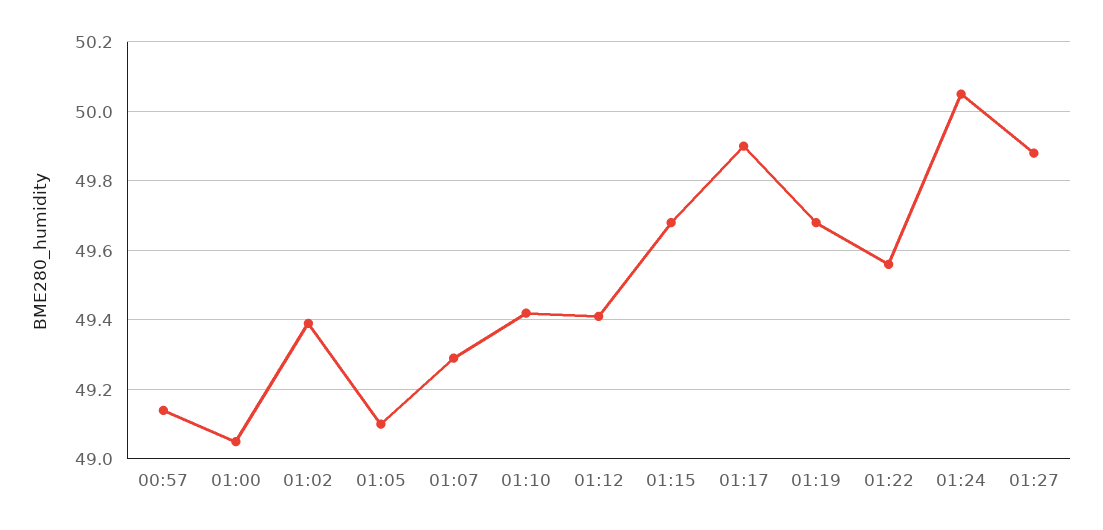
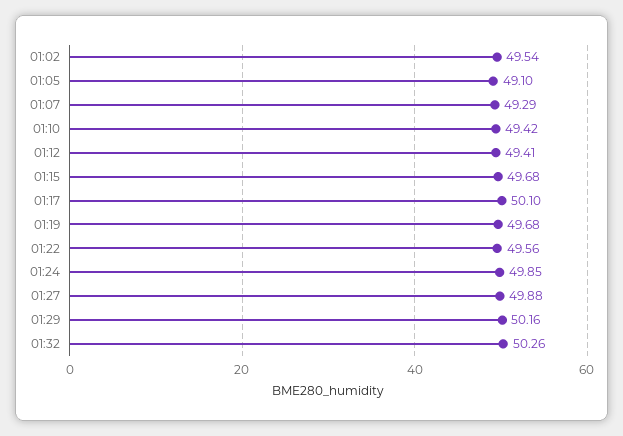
00:57: 49.15 -> none
01:00: 49.05 -> none
01:02: 49.4 -> 49.54
01:17: 49.9 -> 50.1
01:24: 50.05 -> 49.85
01:29: none -> 50.16
01:32: none -> 50.26

